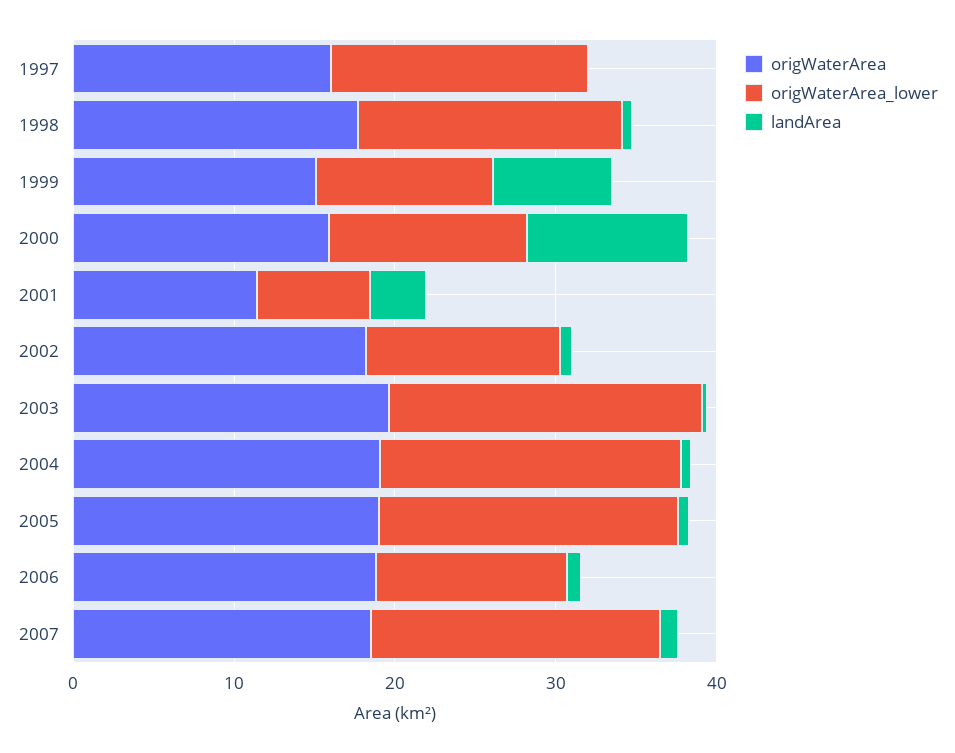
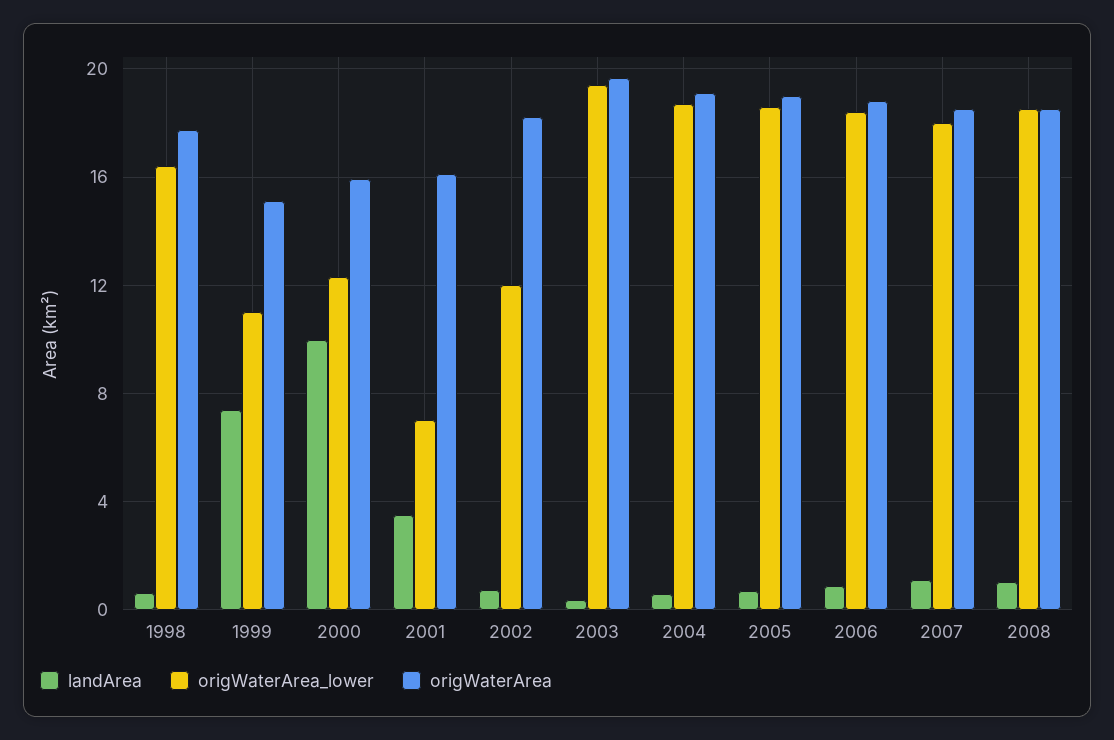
origWaterArea, 1997: 16 -> none
origWaterArea_lower, 1997: 16 -> none
landArea, 1997: 0 -> none
origWaterArea, 2001: 12 -> 16
origWaterArea_lower, 2006: 12 -> 18.5
landArea, 2008: none -> 1
origWaterArea_lower, 2008: none -> 18.5
origWaterArea, 2008: none -> 18.5

